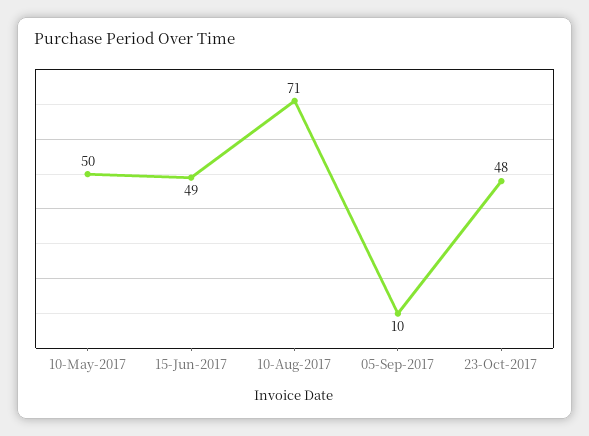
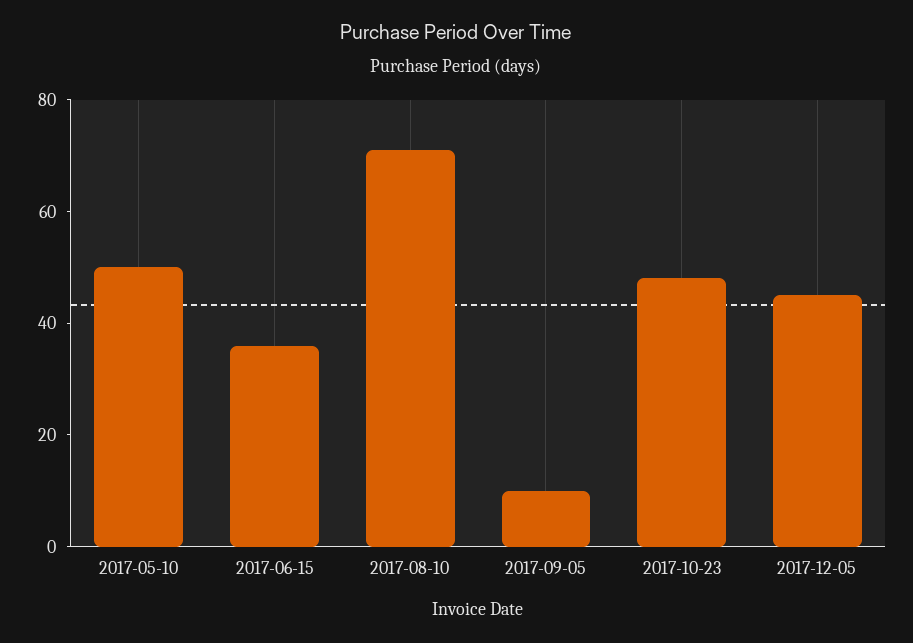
15-Jun-2017: 49 -> 35
2017-12-05: none -> 45

